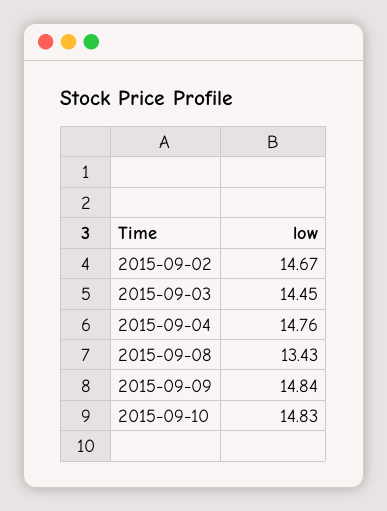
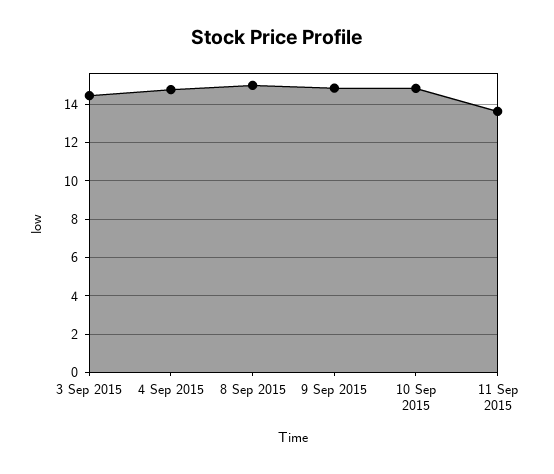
2015-09-02: 14.67 -> none
2015-09-08: 13.43 -> 15
11 Sep 2015: none -> 13.5

